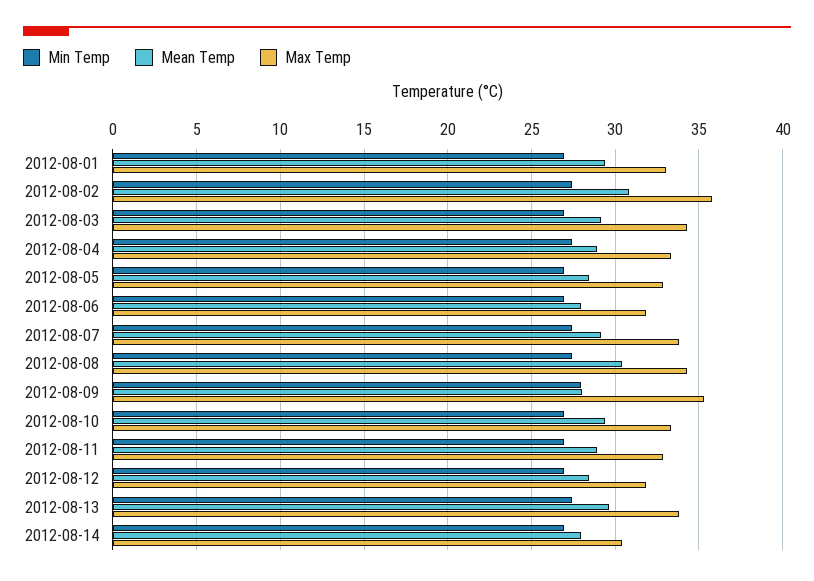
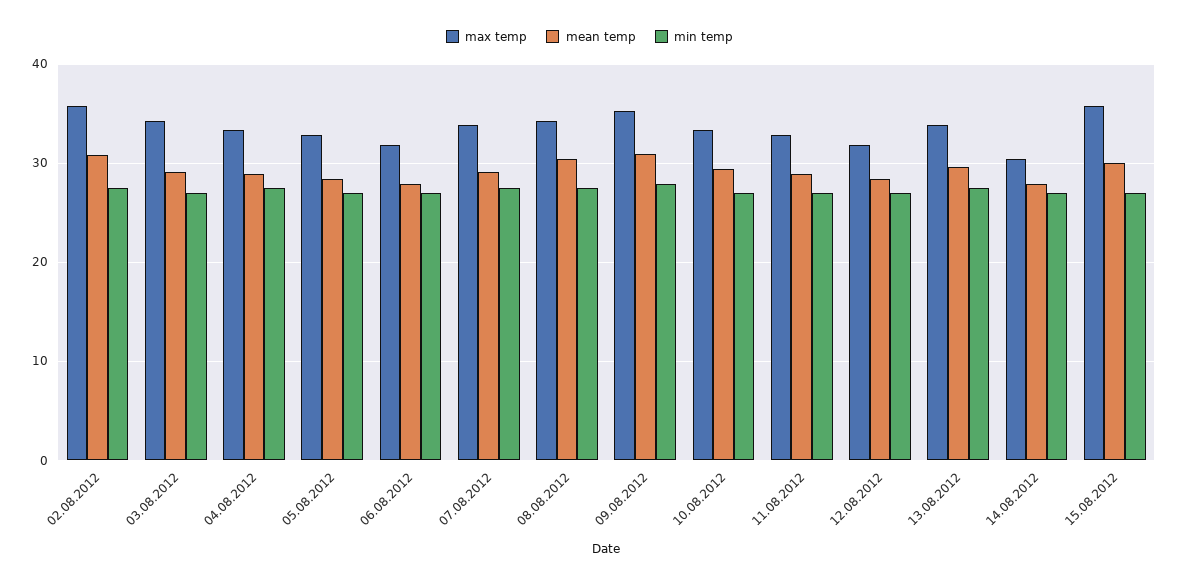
Min Temp, 2012-08-01: 27 -> none
Mean Temp, 2012-08-01: 29.5 -> none
Max Temp, 2012-08-01: 33 -> none
Mean Temp, 2012-08-09: 28 -> 31
Max Temp, 15.08.2012: none -> 36
Mean Temp, 15.08.2012: none -> 30
Min Temp, 15.08.2012: none -> 27

